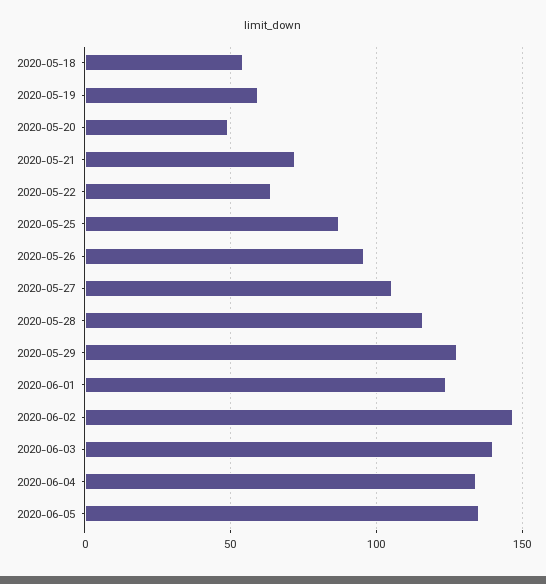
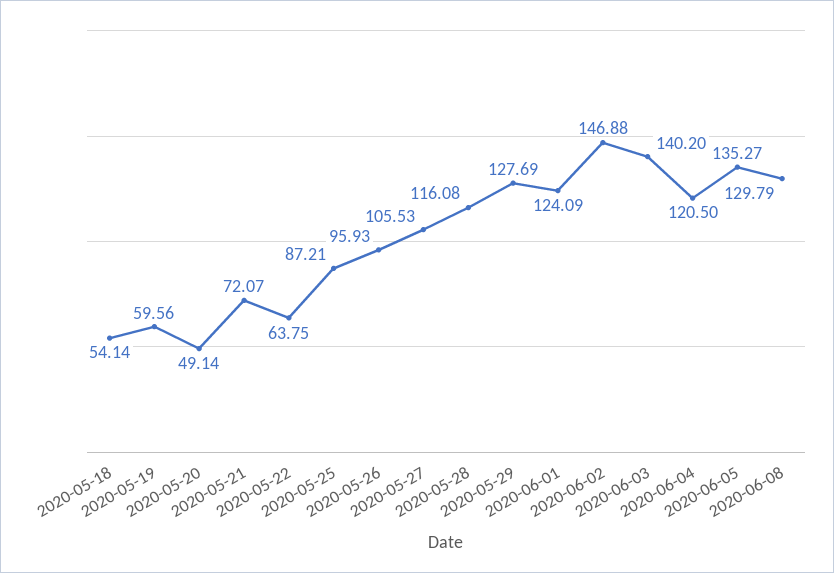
2020-06-04: 135 -> 120.5
2020-06-08: none -> 129.79

